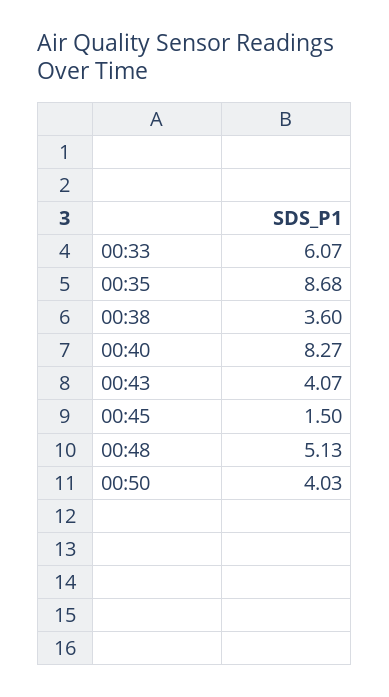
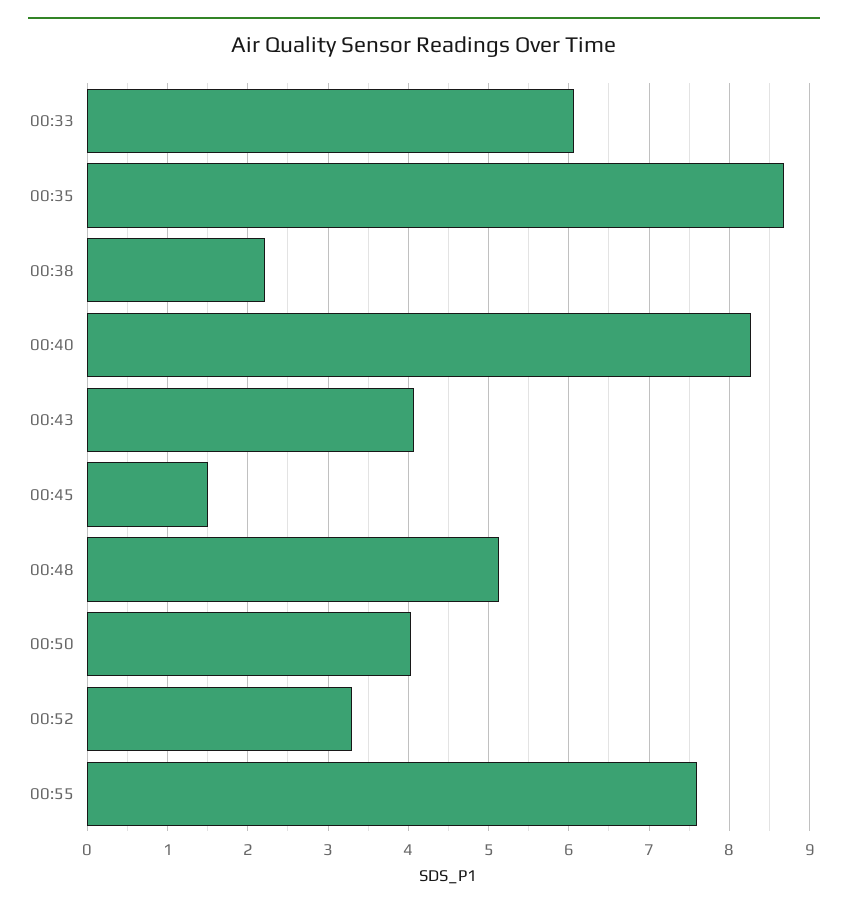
00:38: 3.6 -> 2.2
00:52: none -> 3.3
00:55: none -> 7.6

